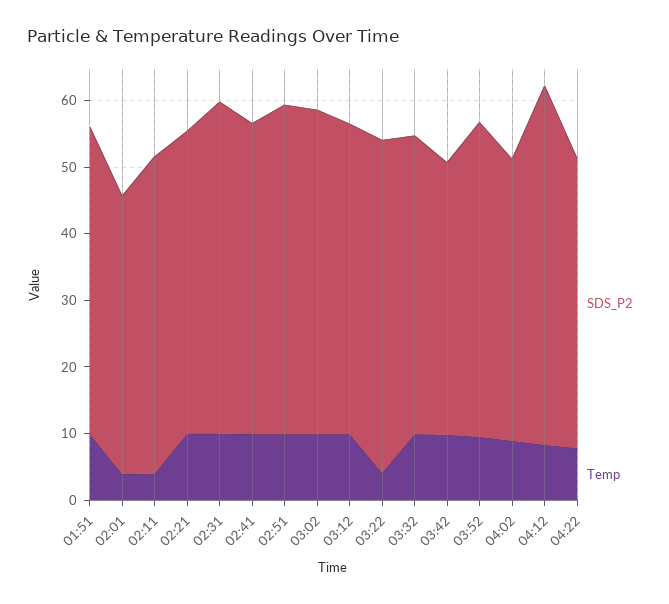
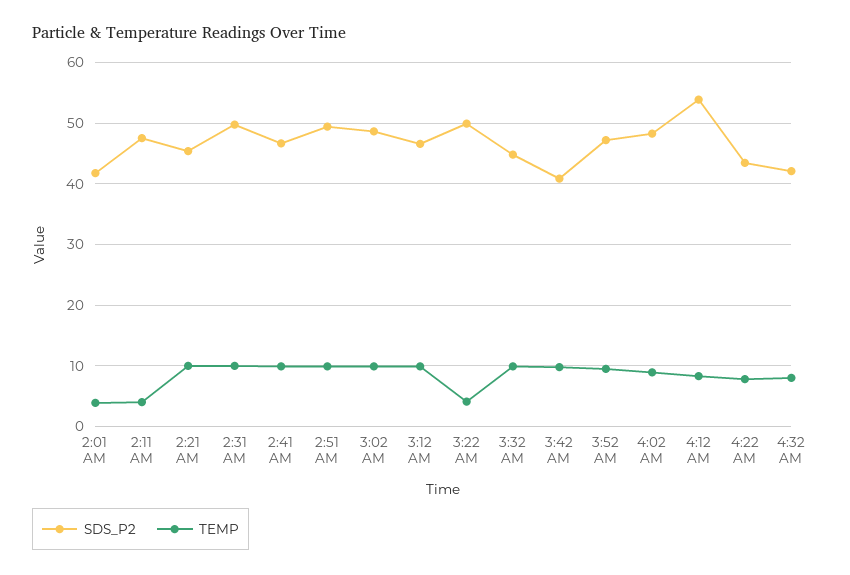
SDS_P2, 01:51: 46 -> none
Temp, 01:51: 10 -> none
SDS_P2, 04:02: 42 -> 48
SDS_P2, 4:32 AM: none -> 42
Temp, 4:32 AM: none -> 8

